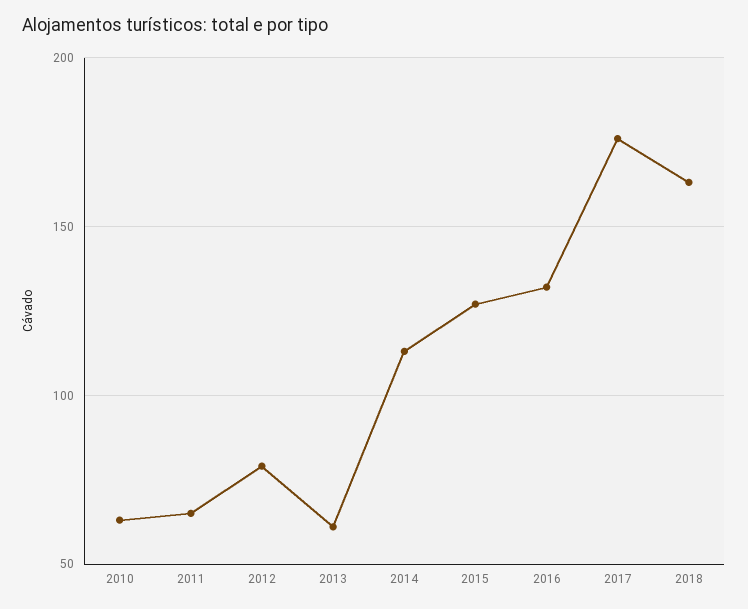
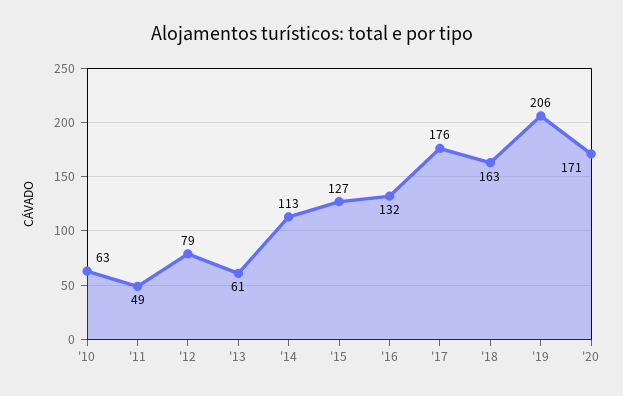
2011: 65 -> 49
'19: none -> 206
'20: none -> 171

